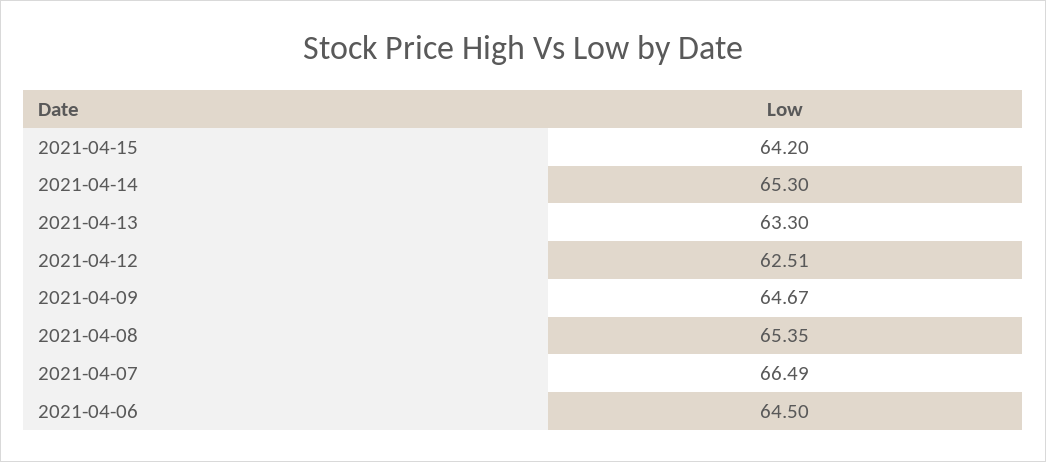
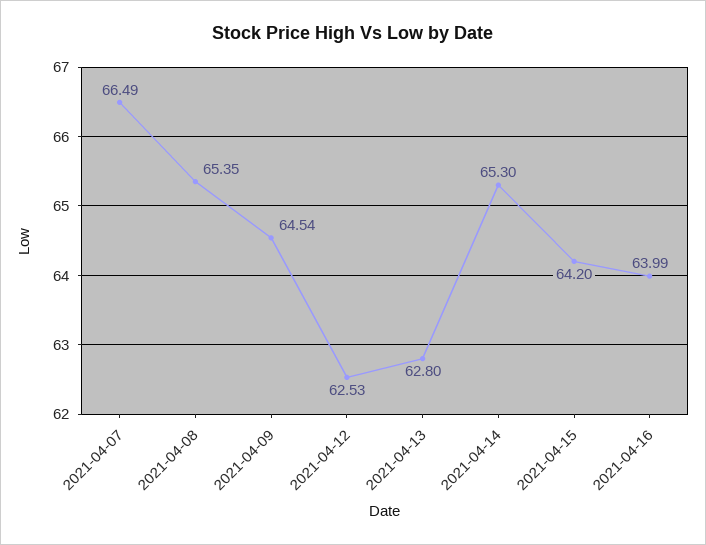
2021-04-13: 63.3 -> 62.8
2021-04-12: 62.51 -> 62.53
2021-04-09: 64.67 -> 64.54
2021-04-06: 64.5 -> none
2021-04-16: none -> 63.99

